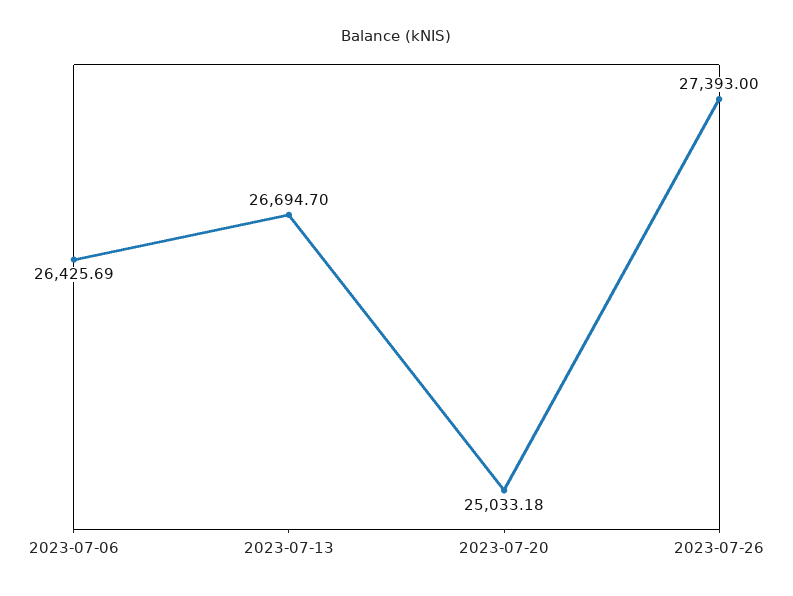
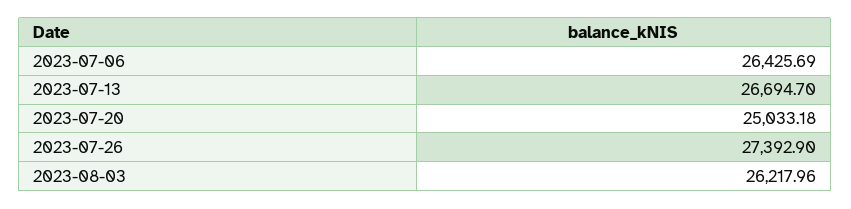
2023-07-26: 27393 -> 27392.9
2023-08-03: none -> 26217.96

